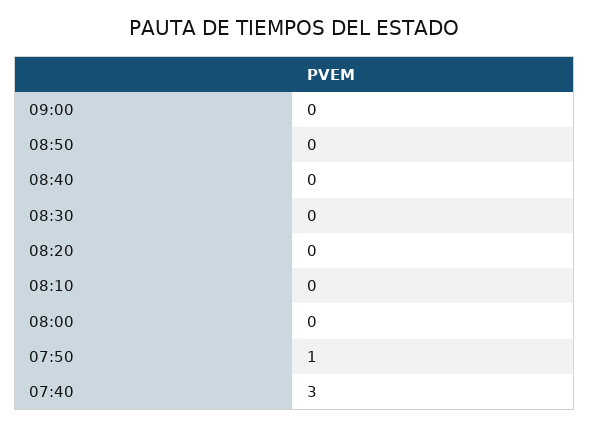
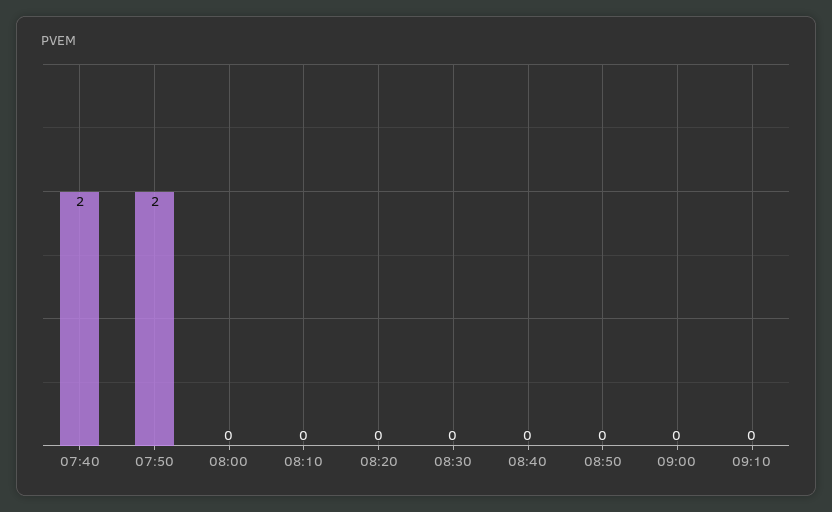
07:50: 1 -> 2
07:40: 3 -> 2
09:10: none -> 0

